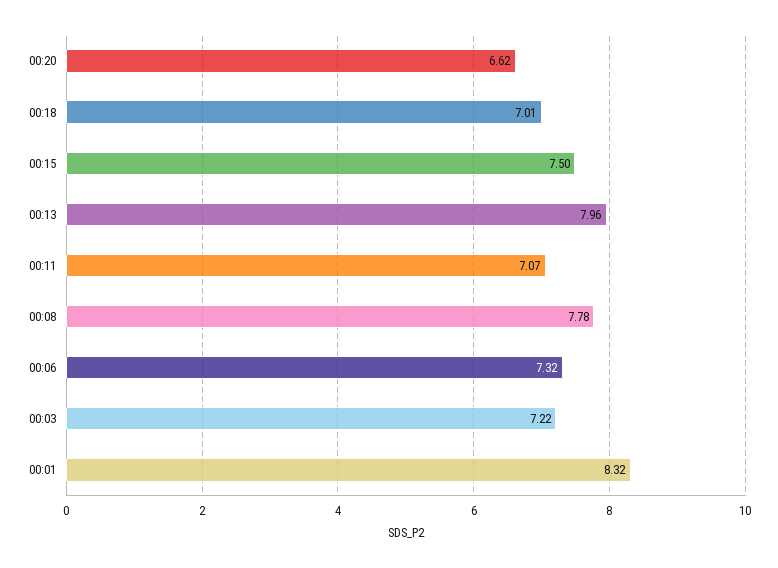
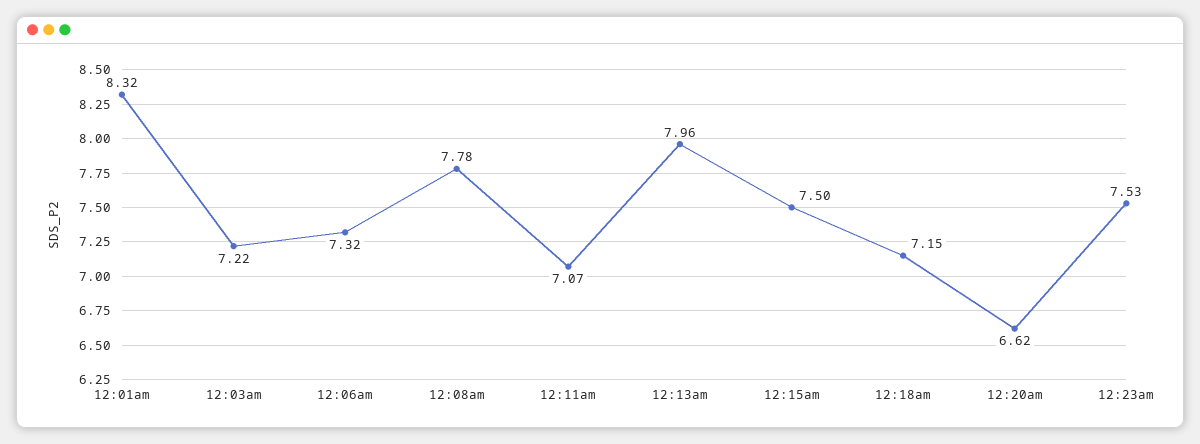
00:18: 7.01 -> 7.15
12:23am: none -> 7.53

